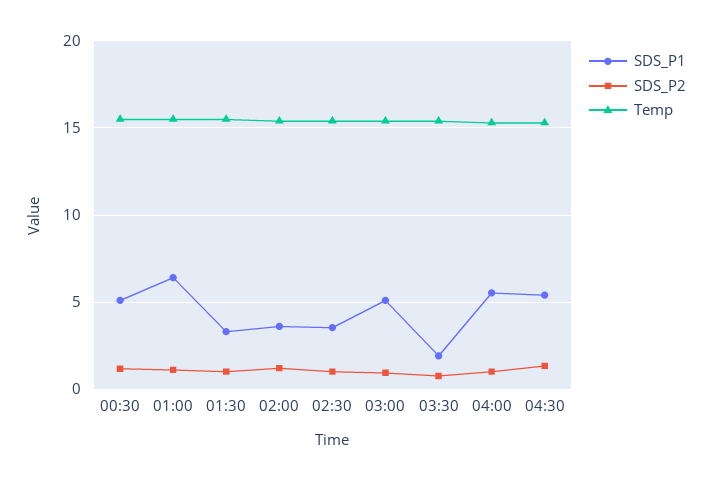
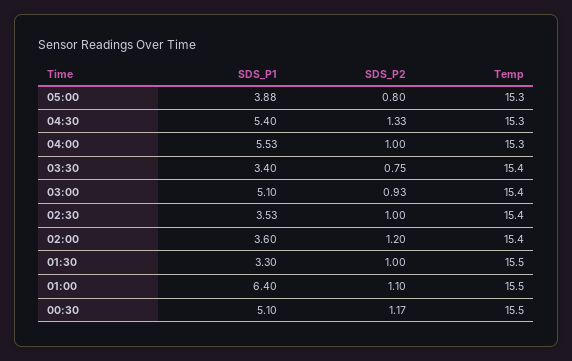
SDS_P1, 03:30: 2 -> 3.4
SDS_P1, 05:00: none -> 3.88
SDS_P2, 05:00: none -> 0.8
Temp, 05:00: none -> 15.3

